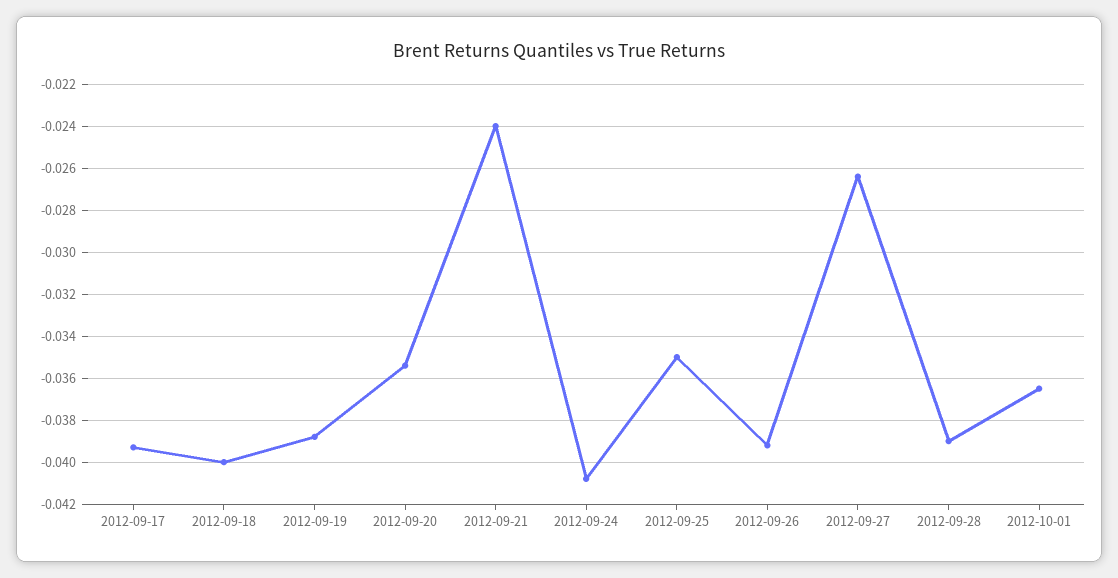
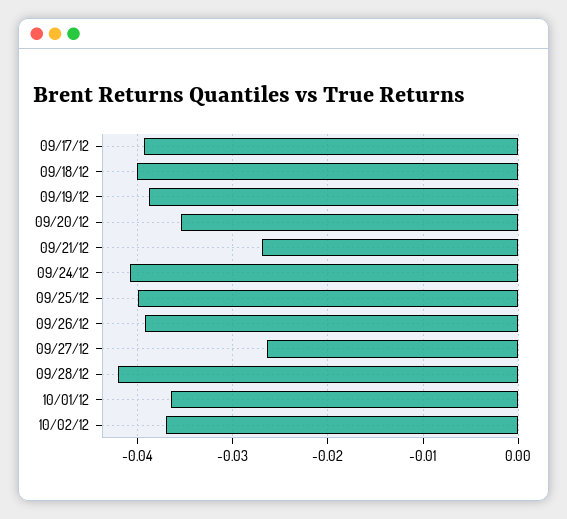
2012-09-21: -0.024 -> -0.027
2012-09-25: -0.035 -> -0.04
2012-09-28: -0.039 -> -0.042
10/02/12: none -> -0.037

